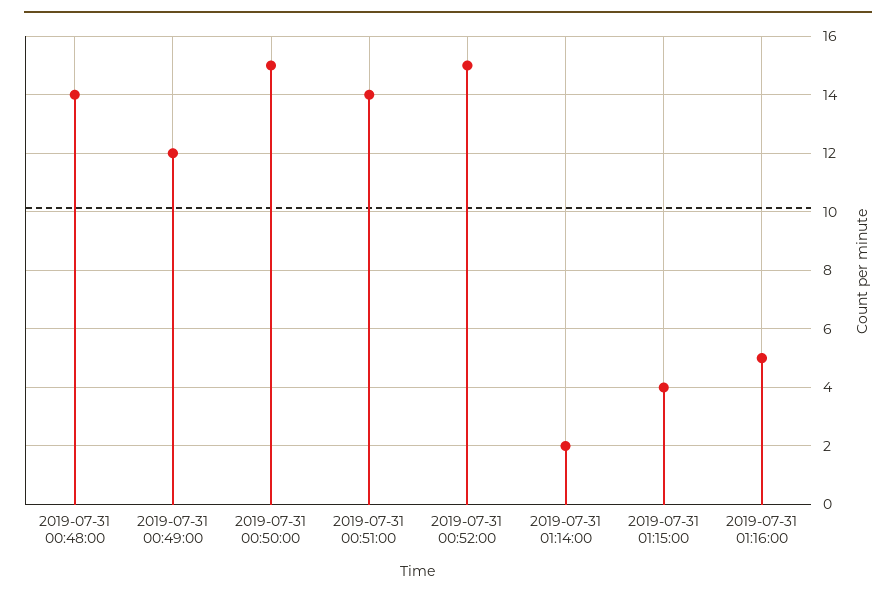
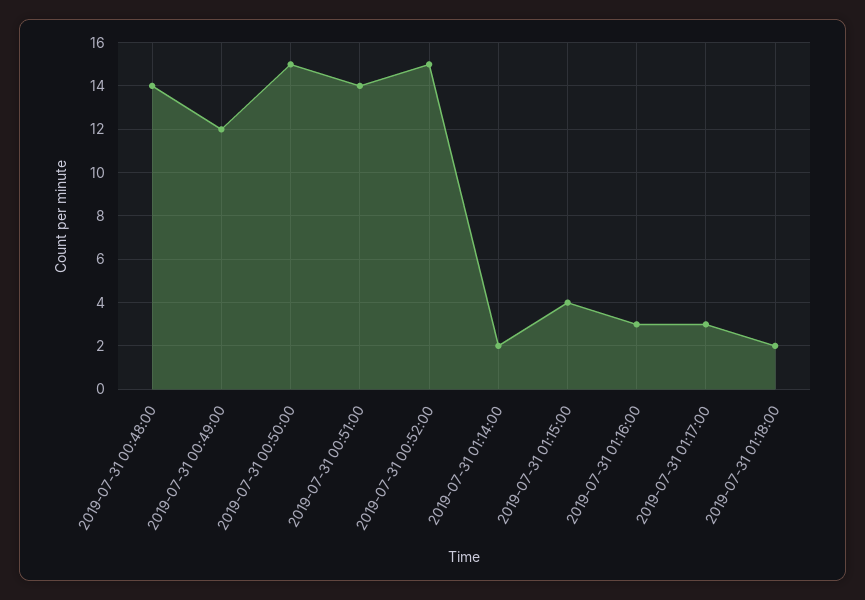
2019-07-31 01:16:00: 5 -> 3
2019-07-31 01:17:00: none -> 3
2019-07-31 01:18:00: none -> 2

